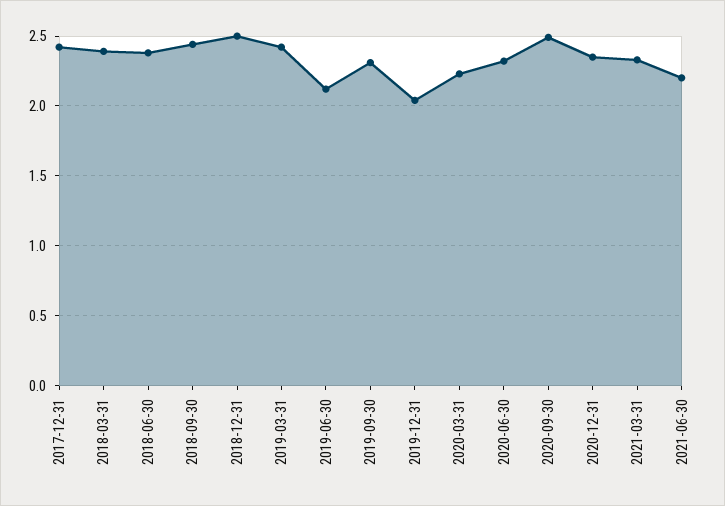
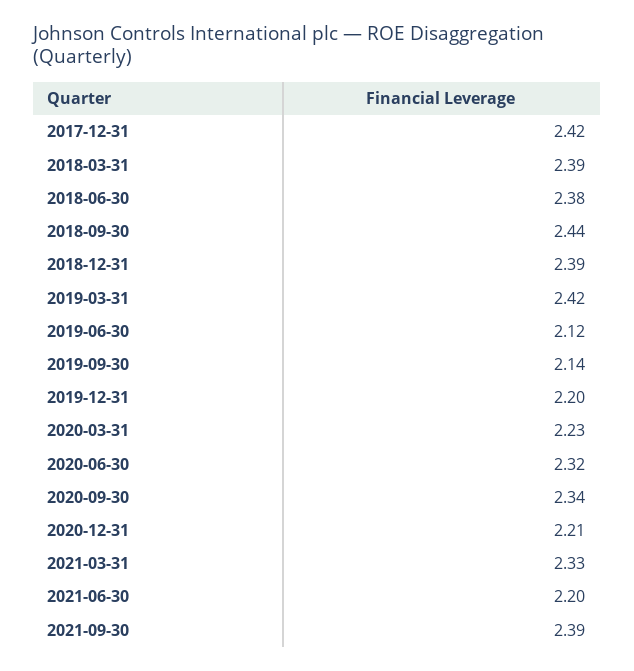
2018-12-31: 2.5 -> 2.39
2019-09-30: 2.3 -> 2.14
2019-12-31: 2.05 -> 2.2
2020-09-30: 2.5 -> 2.34
2020-12-31: 2.35 -> 2.21
2021-09-30: none -> 2.39

